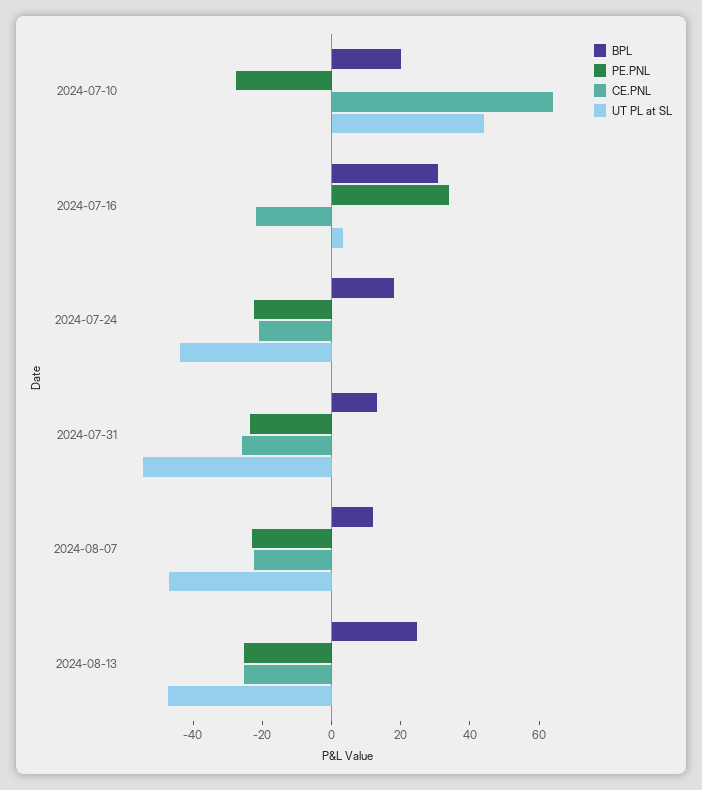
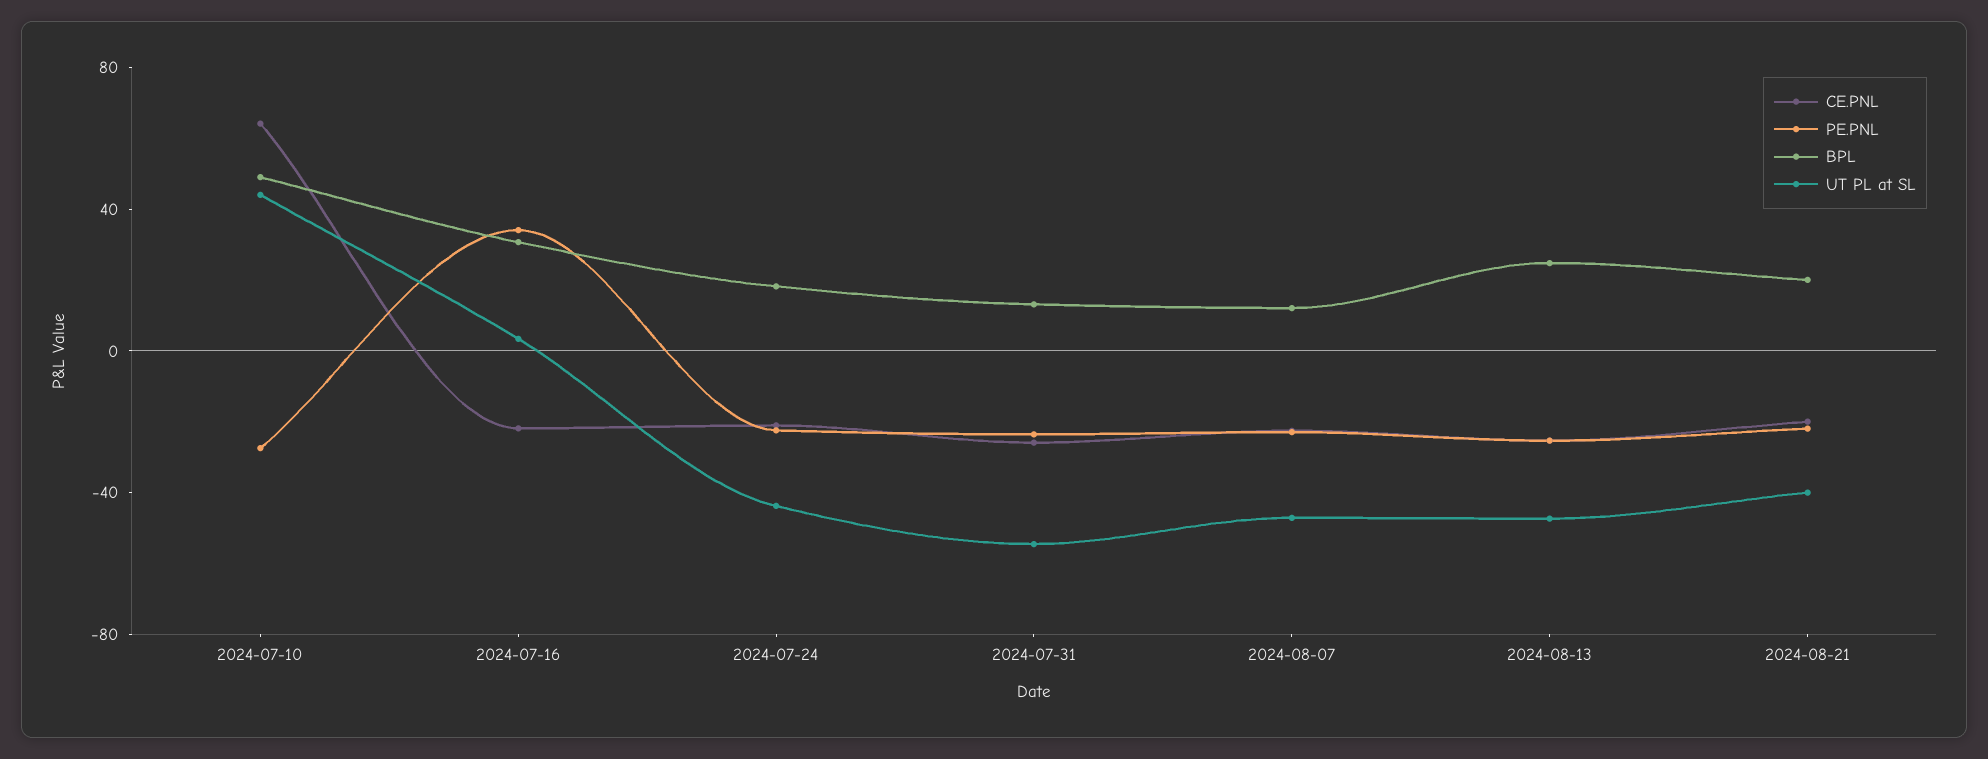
BPL, 2024-07-10: 20 -> 50
CE.PNL, 2024-08-21: none -> -20
PE.PNL, 2024-08-21: none -> -20
BPL, 2024-08-21: none -> 20
UT PL at SL, 2024-08-21: none -> -40

